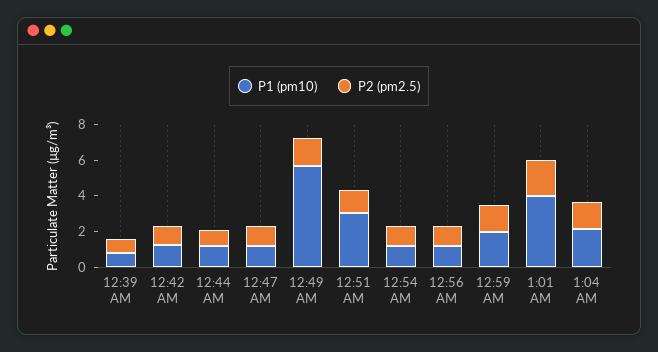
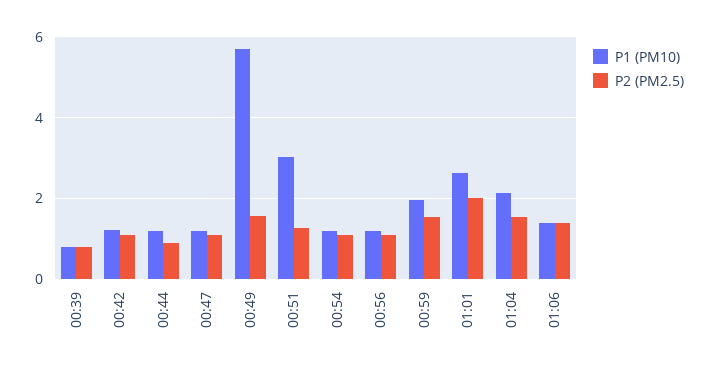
P1 (pm10), 1:01 AM: 4 -> 2.6
P1 (pm10), 01:06: none -> 1.4
P2 (pm2.5), 01:06: none -> 1.4

